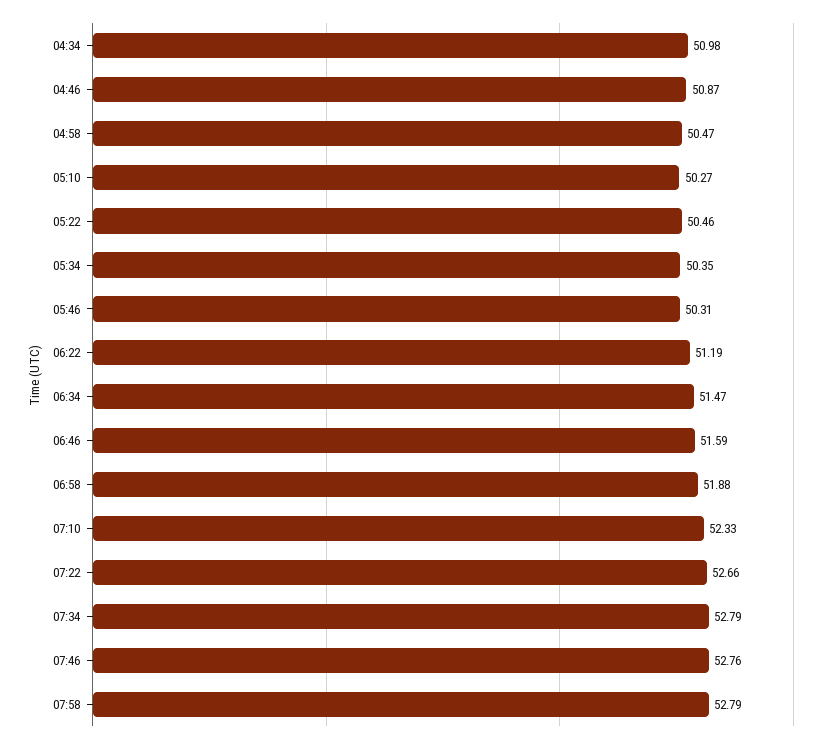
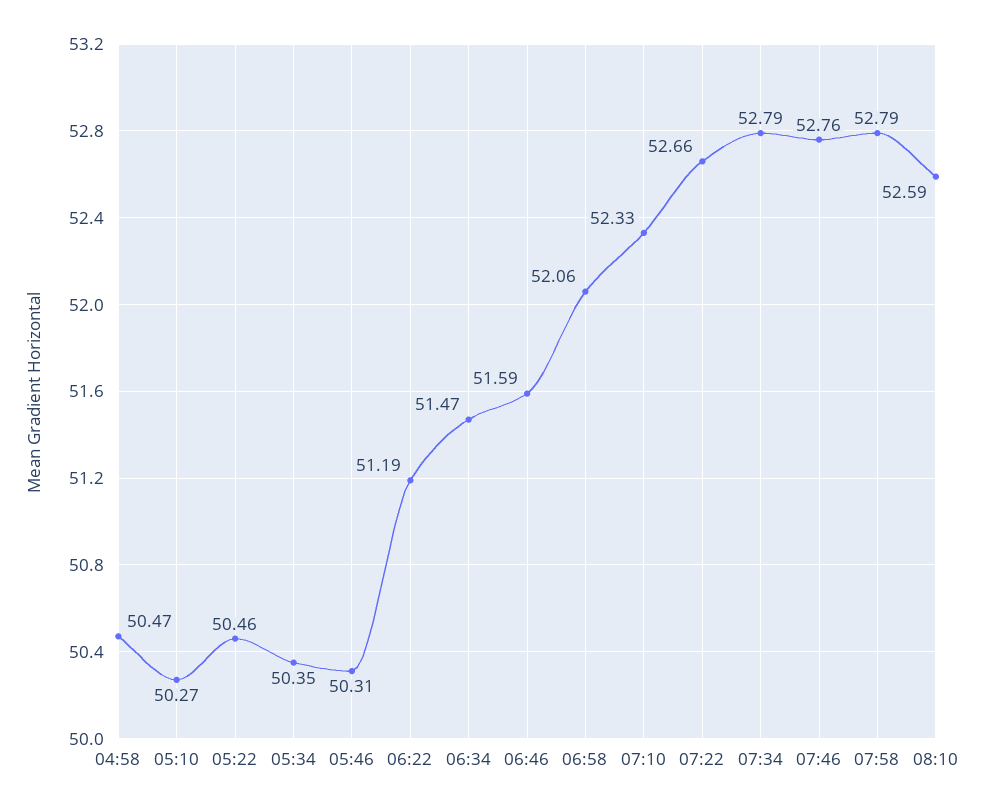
04:34: 50.98 -> none
04:46: 50.87 -> none
06:58: 51.88 -> 52.06
08:10: none -> 52.59

